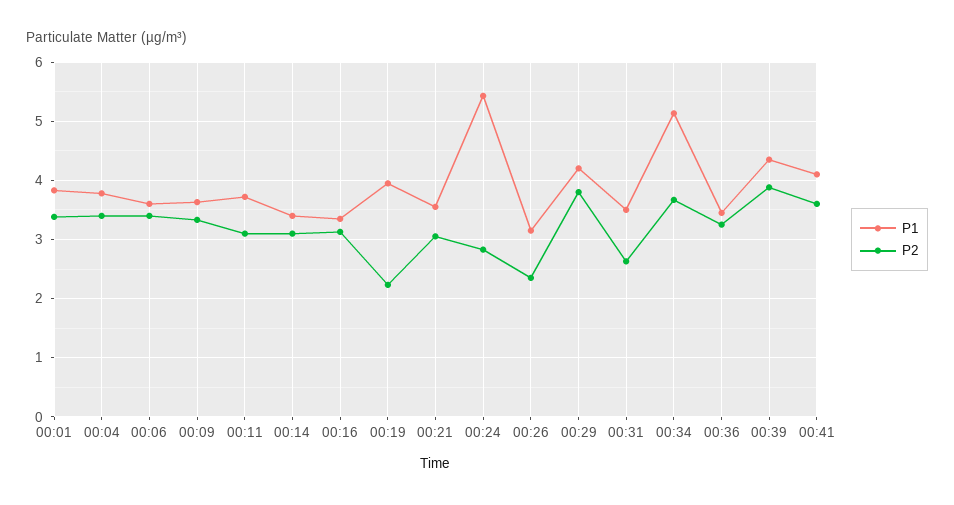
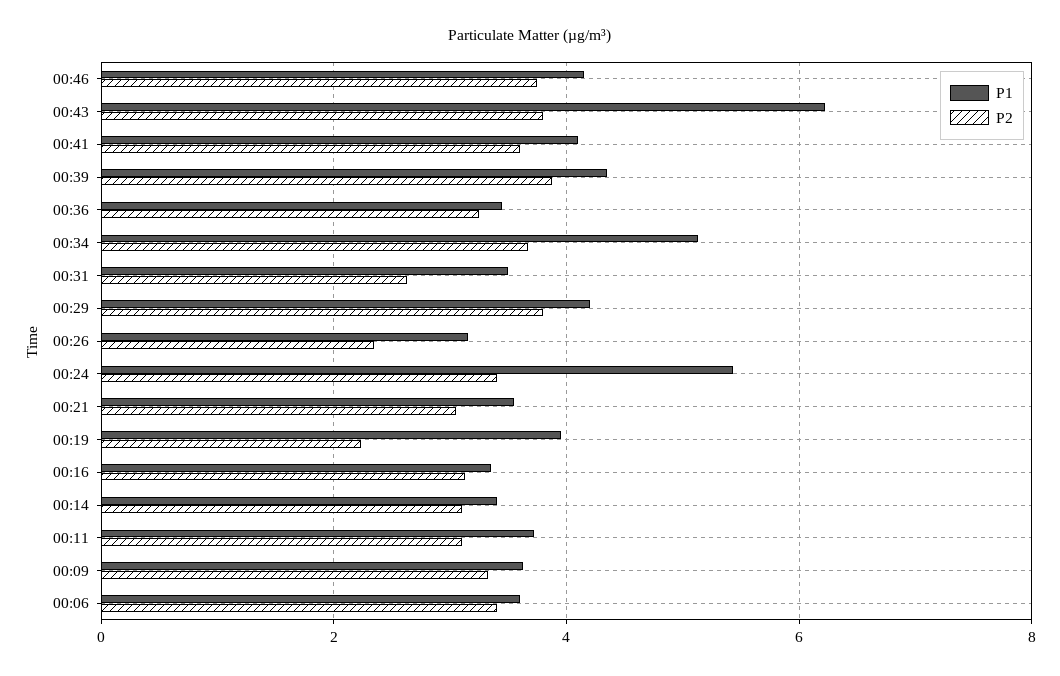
P1, 00:01: 3.8 -> none
P2, 00:01: 3.4 -> none
P1, 00:04: 3.8 -> none
P2, 00:04: 3.4 -> none
P2, 00:24: 2.8 -> 3.4
P1, 00:46: none -> 4.2
P2, 00:46: none -> 3.8
P1, 00:43: none -> 6.2
P2, 00:43: none -> 3.8

